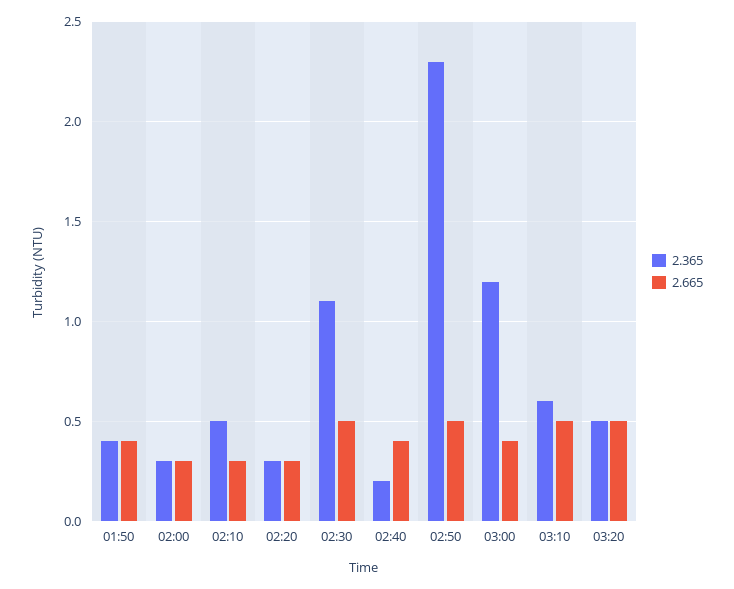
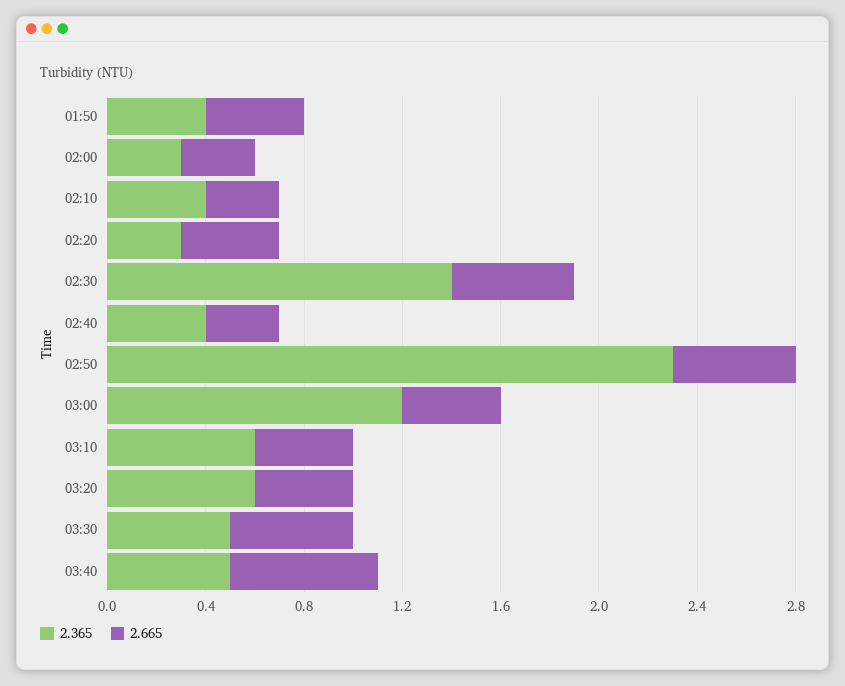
2.365, 02:10: 0.5 -> 0.4
2.665, 02:20: 0.3 -> 0.4
2.365, 02:30: 1.1 -> 1.4
2.365, 02:40: 0.2 -> 0.4
2.665, 02:40: 0.4 -> 0.3
2.665, 03:10: 0.5 -> 0.4
2.365, 03:20: 0.5 -> 0.6
2.665, 03:20: 0.5 -> 0.4
2.365, 03:30: none -> 0.5
2.665, 03:30: none -> 0.5
2.365, 03:40: none -> 0.5
2.665, 03:40: none -> 0.6

